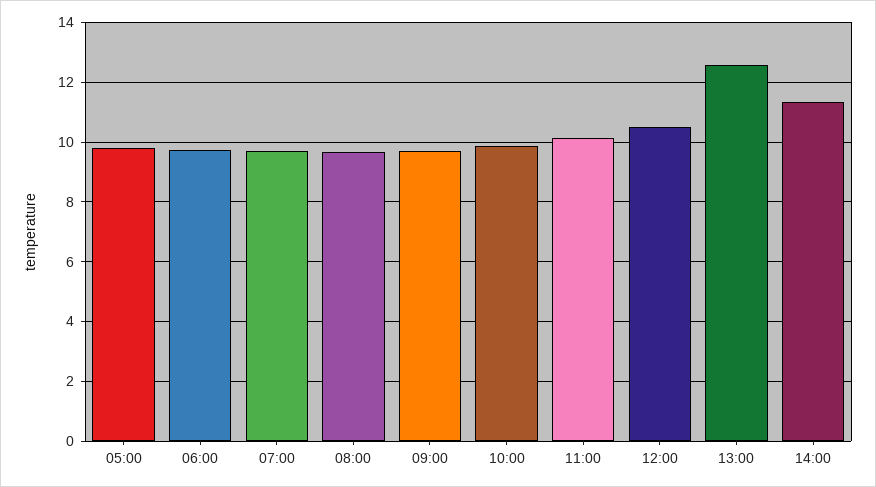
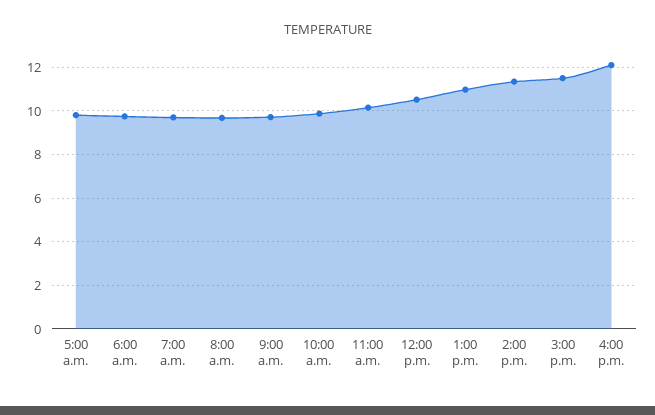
13:00: 12.5 -> 11
3:00 p.m.: none -> 11.5
4:00 p.m.: none -> 12

